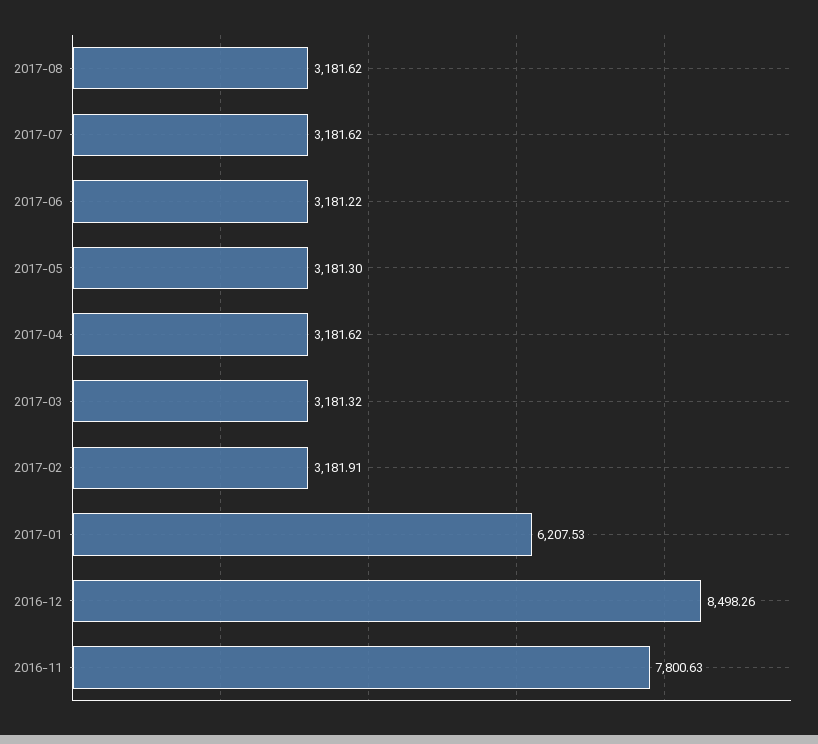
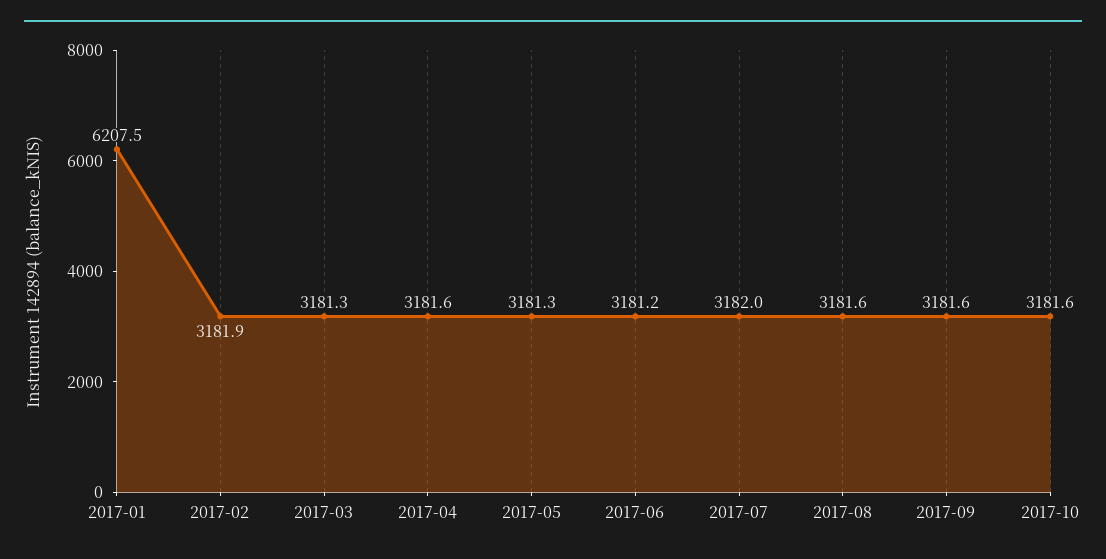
2017-07: 3181.62 -> 3182
2016-12: 8498.26 -> none
2016-11: 7800.63 -> none
2017-09: none -> 3181.6
2017-10: none -> 3181.6

